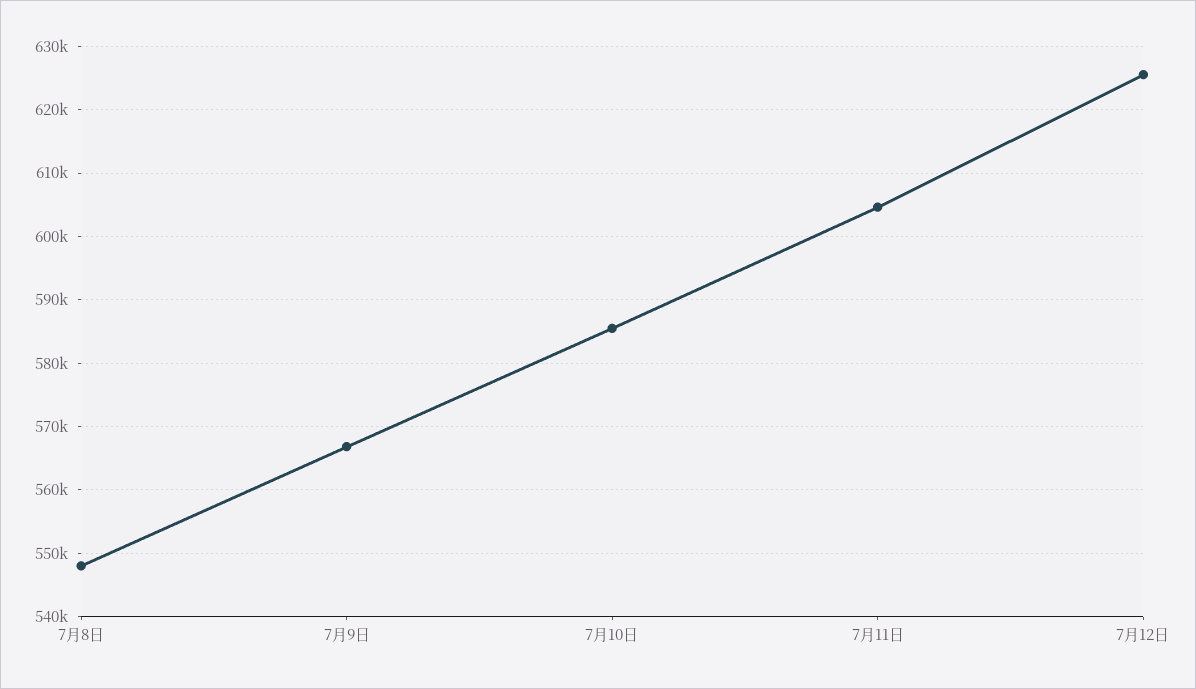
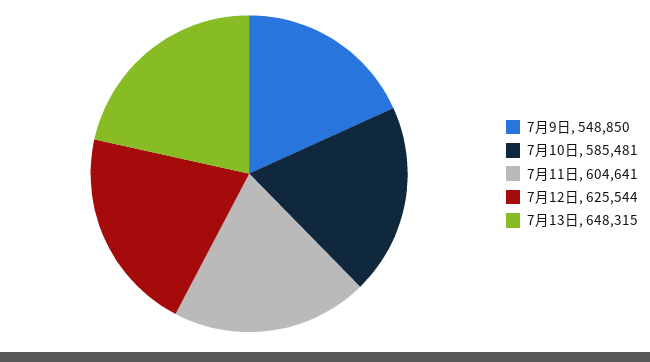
7月8日: 548000 -> none
7月9日: 567000 -> 548850
7月13日: none -> 648315

